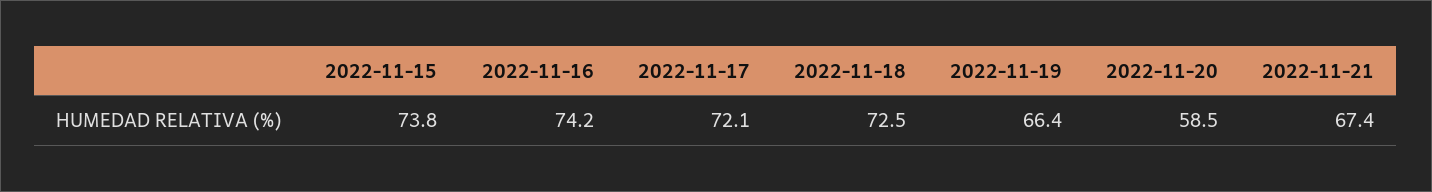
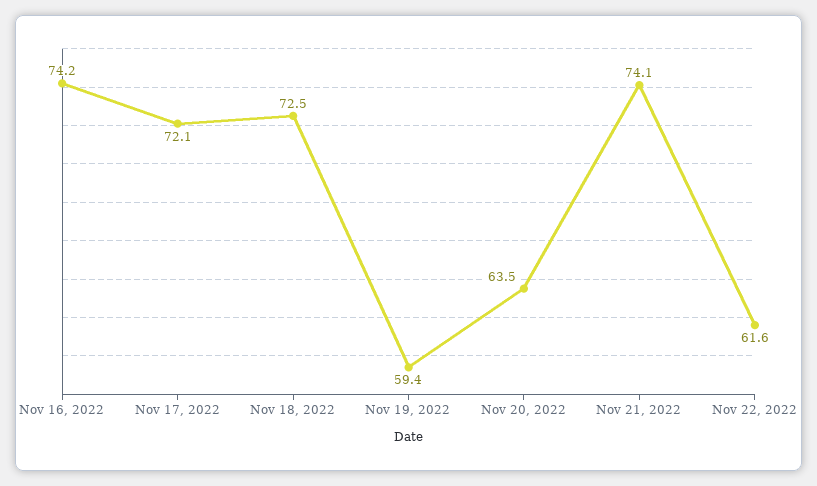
2022-11-15: 73.8 -> none
2022-11-19: 66.4 -> 59.4
2022-11-20: 58.5 -> 63.5
2022-11-21: 67.4 -> 74.1
Nov 22, 2022: none -> 61.6

